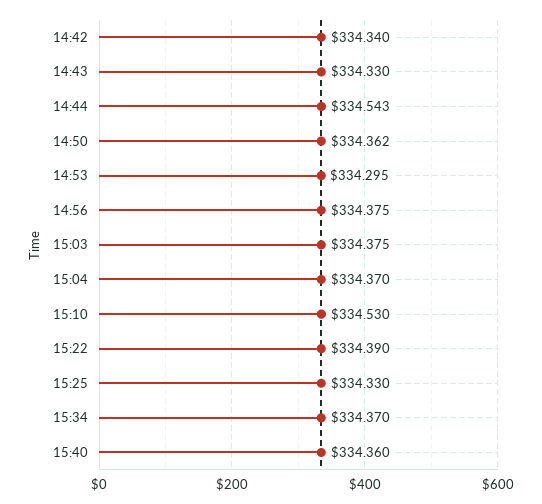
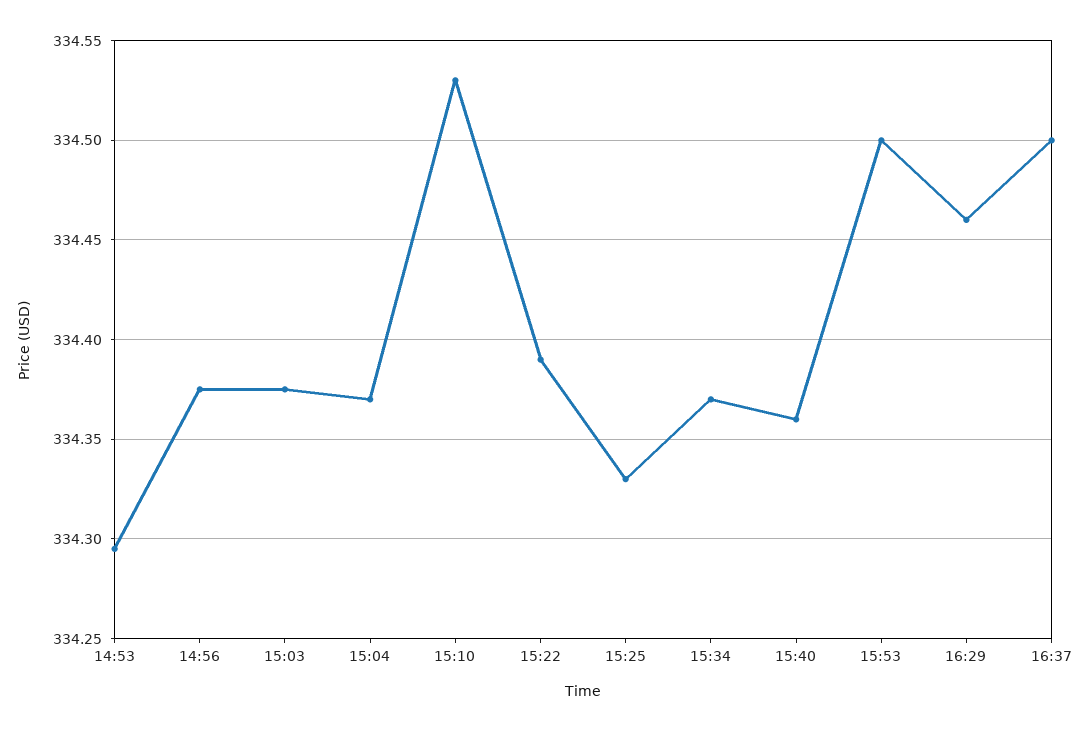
14:42: 334.34 -> none
14:43: 334.33 -> none
14:44: 334.543 -> none
14:50: 334.362 -> none
15:53: none -> 334.5
16:29: none -> 334.46
16:37: none -> 334.5

